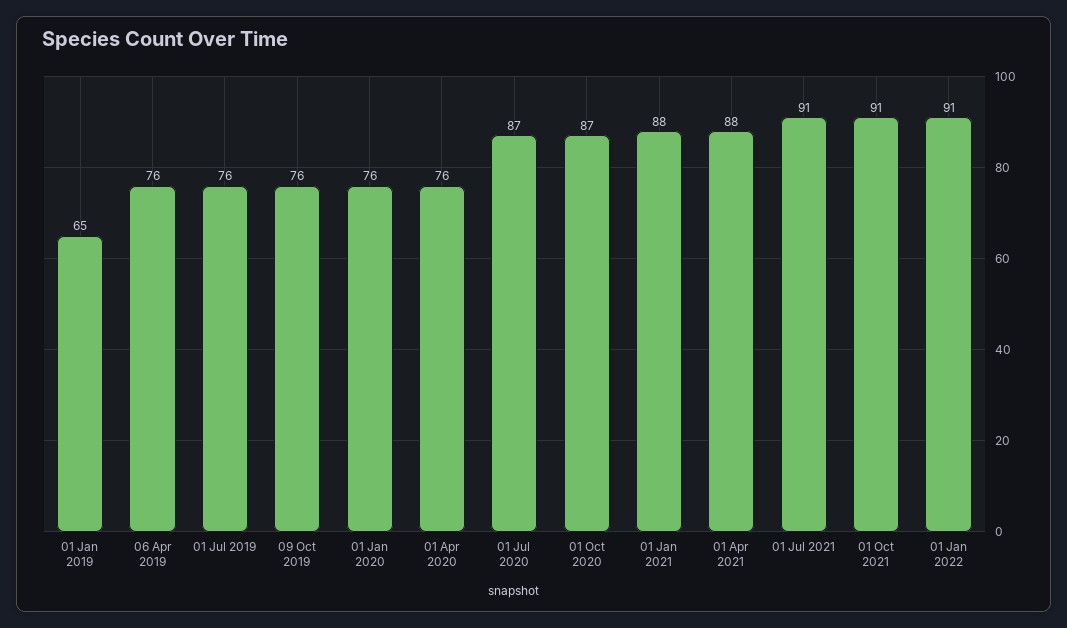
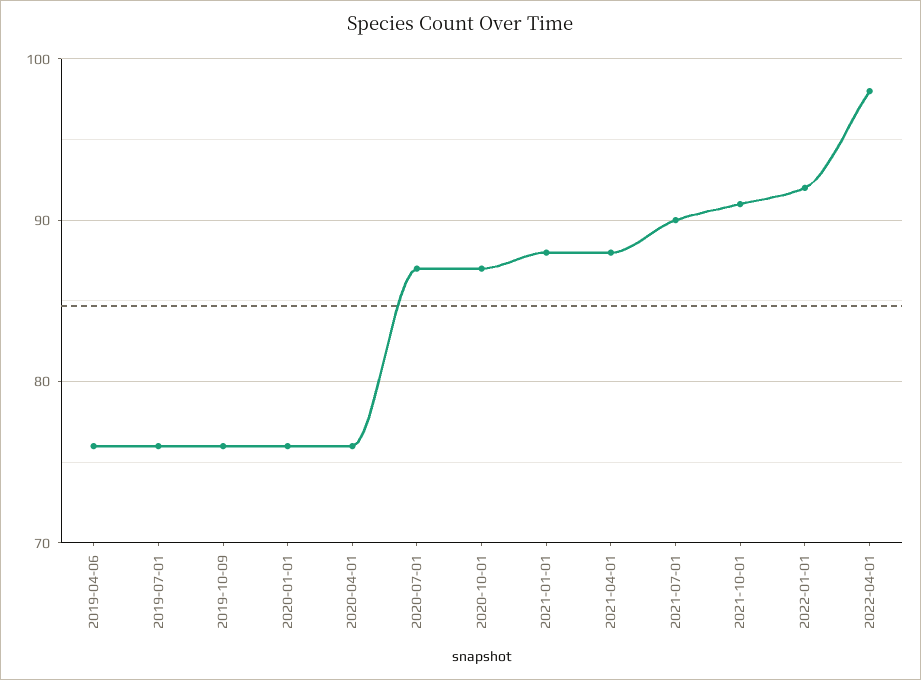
01 Jan 2019: 65 -> none
01 Jul 2021: 91 -> 90
01 Jan 2022: 91 -> 92
2022-04-01: none -> 98

